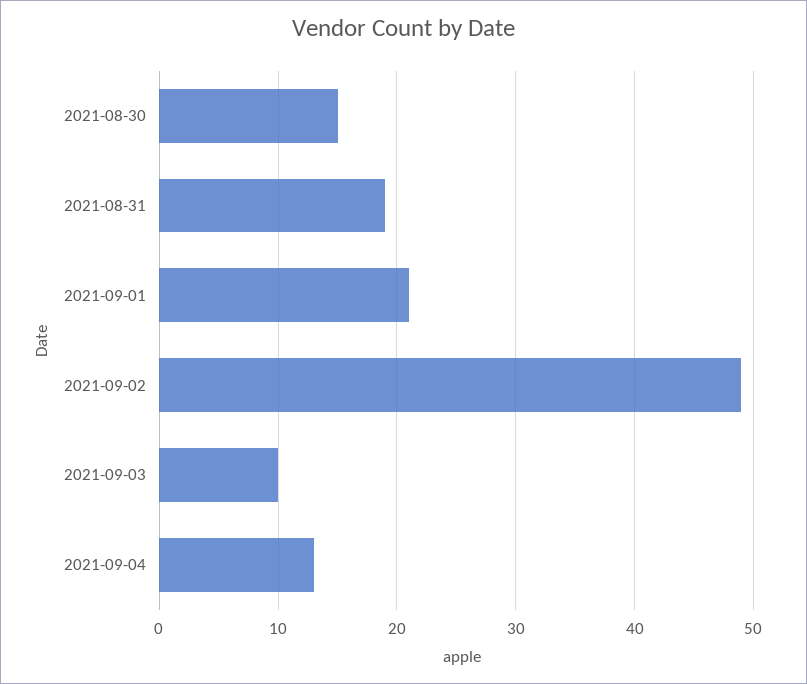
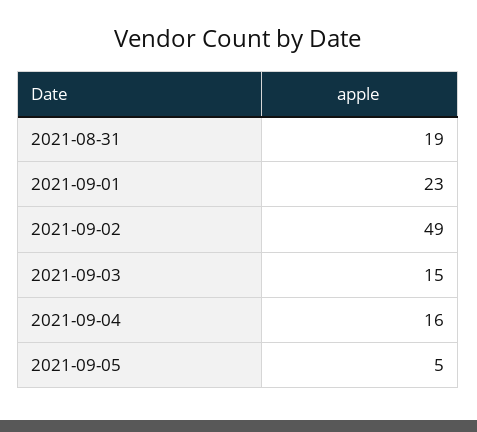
2021-08-30: 15 -> none
2021-09-01: 21 -> 23
2021-09-03: 10 -> 15
2021-09-04: 13 -> 16
2021-09-05: none -> 5

